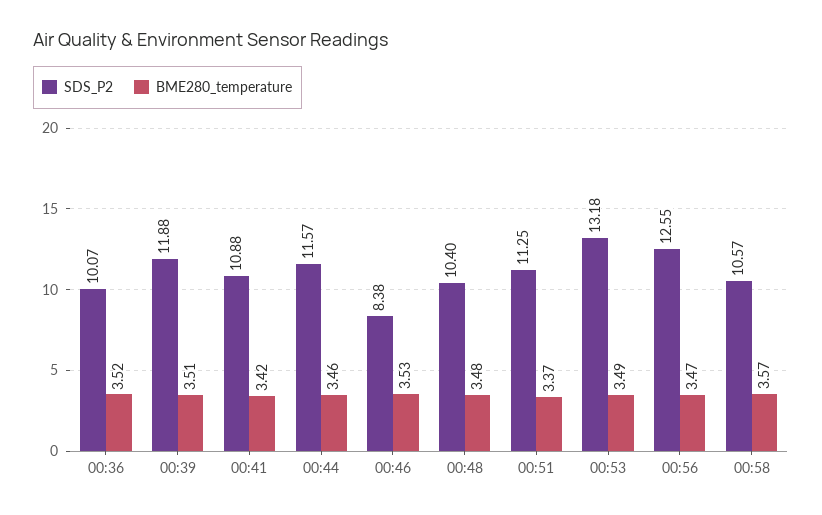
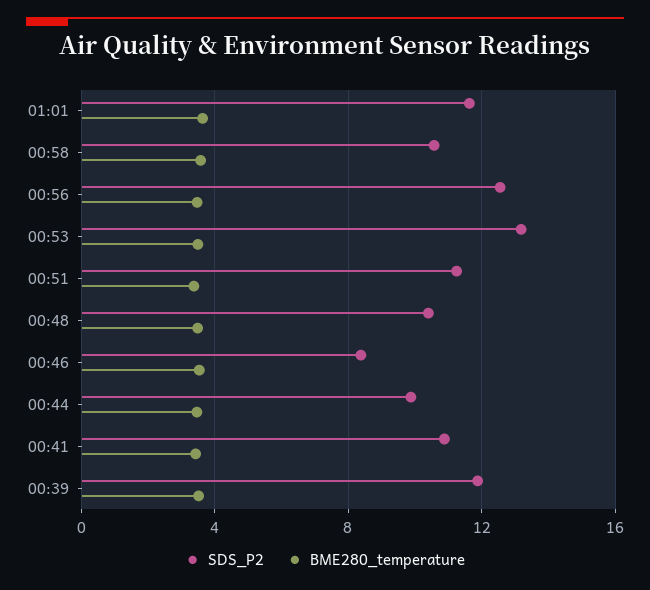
SDS_P2, 00:36: 10.07 -> none
BME280_temperature, 00:36: 3.52 -> none
SDS_P2, 00:44: 11.57 -> 10
SDS_P2, 01:01: none -> 11.5
BME280_temperature, 01:01: none -> 3.5

